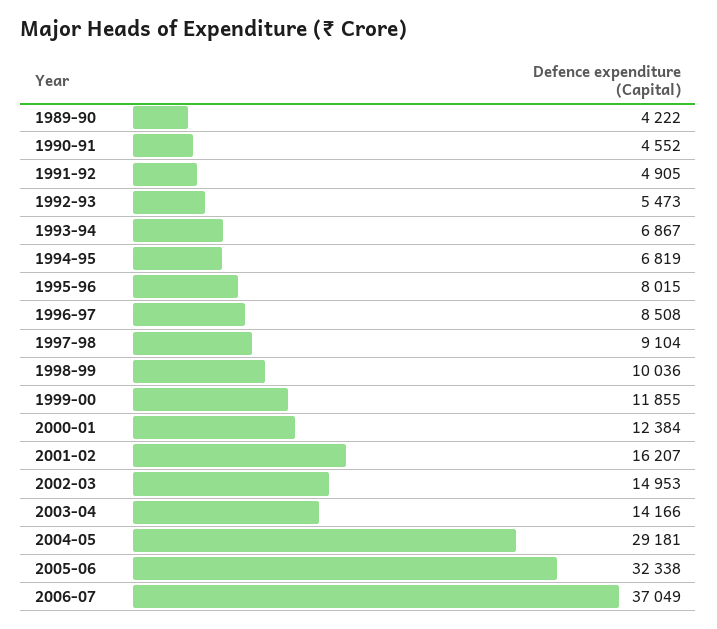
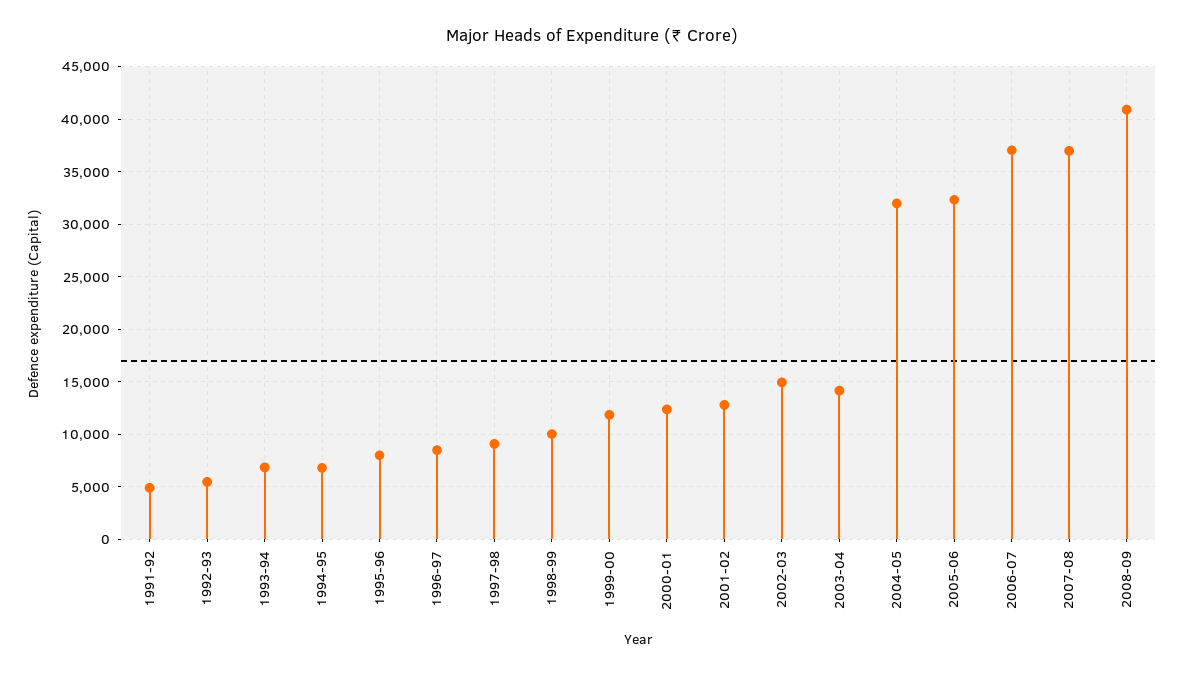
1989-90: 4222 -> none
1990-91: 4552 -> none
2001-02: 16207 -> 13000
2004-05: 29181 -> 32000
2007-08: none -> 37000
2008-09: none -> 41000

